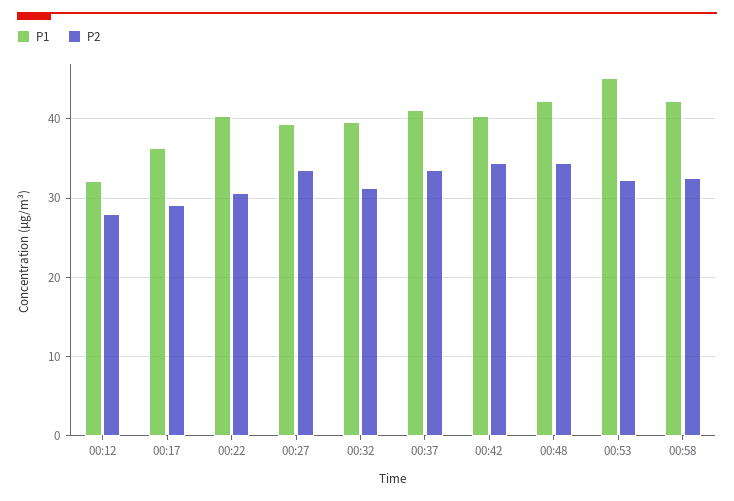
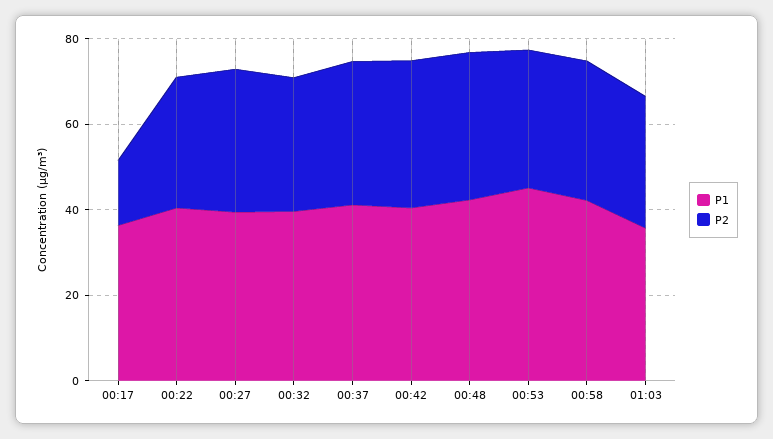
P1, 00:12: 32 -> none
P2, 00:12: 28 -> none
P2, 00:17: 29 -> 15
P1, 01:03: none -> 35
P2, 01:03: none -> 30

